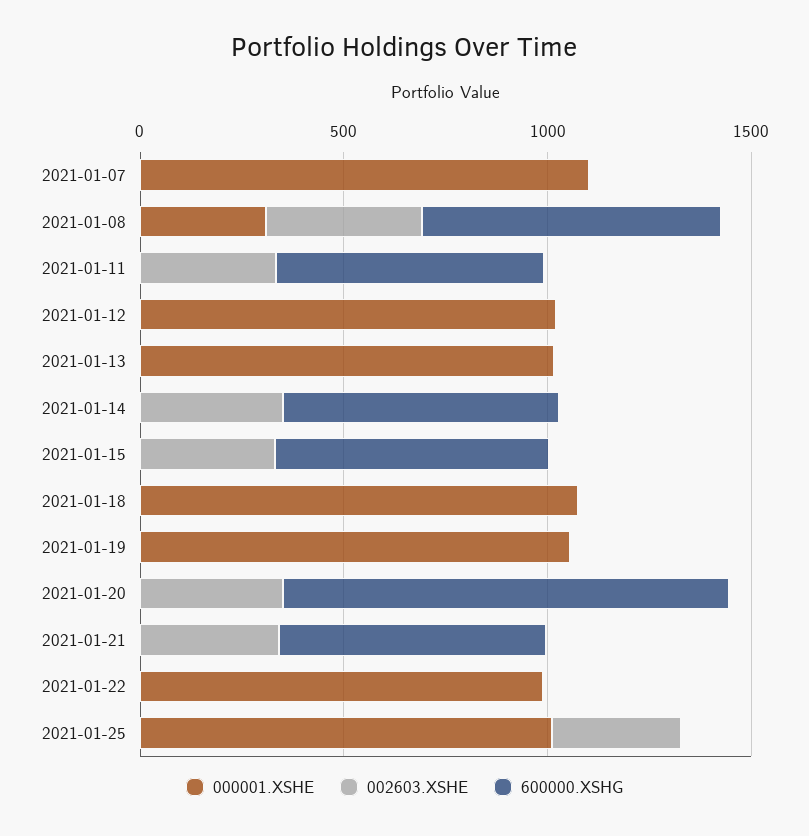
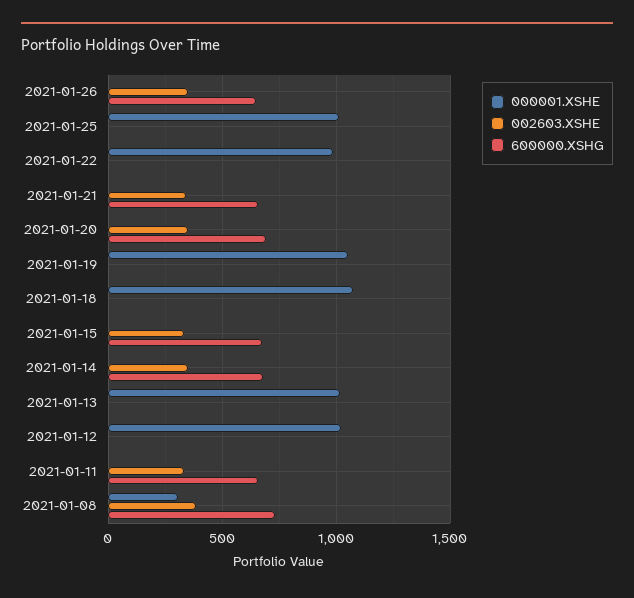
000001.XSHE, 2021-01-07: 1100 -> none
002603.XSHE, 2021-01-07: 0 -> none
600000.XSHG, 2021-01-07: 0 -> none
600000.XSHG, 2021-01-20: 1100 -> 700
002603.XSHE, 2021-01-25: 300 -> 0
000001.XSHE, 2021-01-26: none -> 0
002603.XSHE, 2021-01-26: none -> 350
600000.XSHG, 2021-01-26: none -> 650

